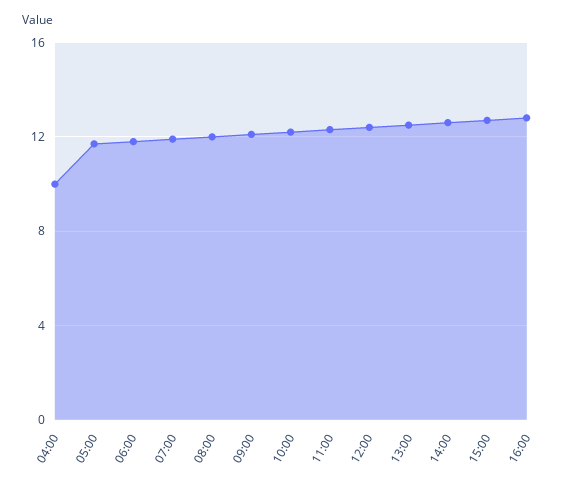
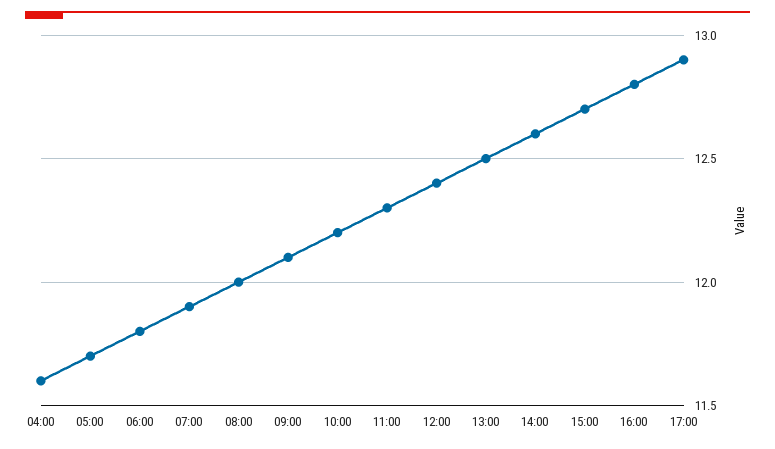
04:00: 10 -> 11.6
17:00: none -> 12.9

